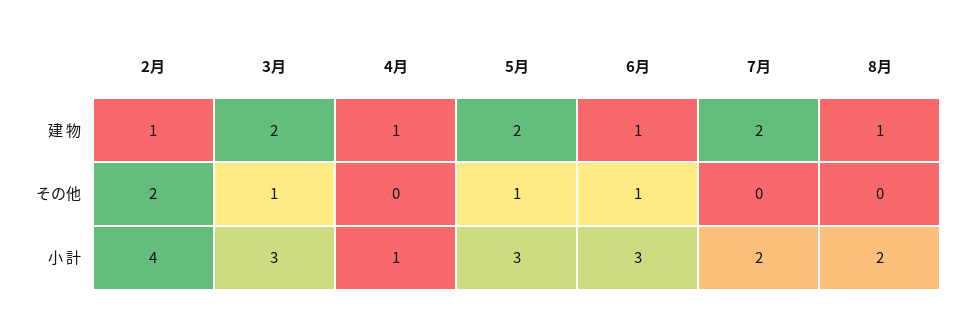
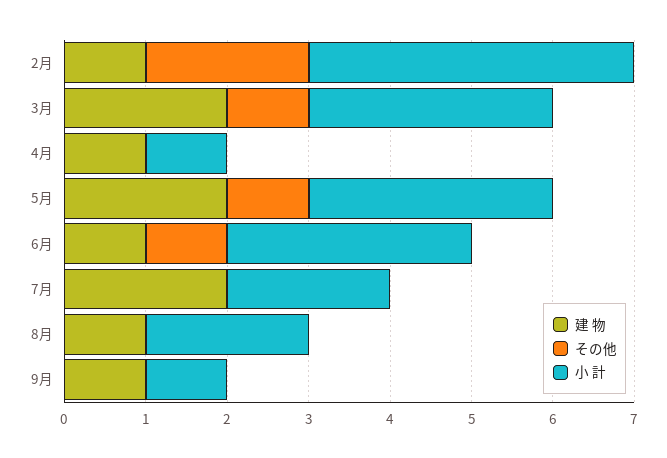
建 物, 9月: none -> 1
その他, 9月: none -> 0
小 計, 9月: none -> 1

